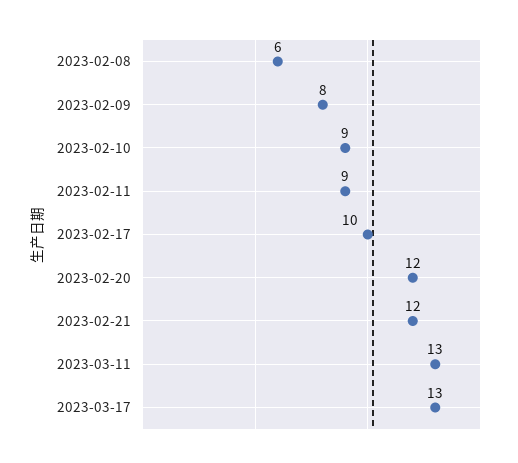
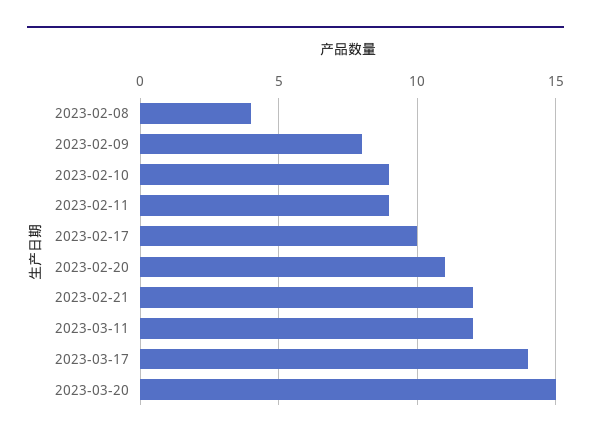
2023-02-08: 6 -> 4
2023-02-20: 12 -> 11
2023-03-11: 13 -> 12
2023-03-17: 13 -> 14
2023-03-20: none -> 15

